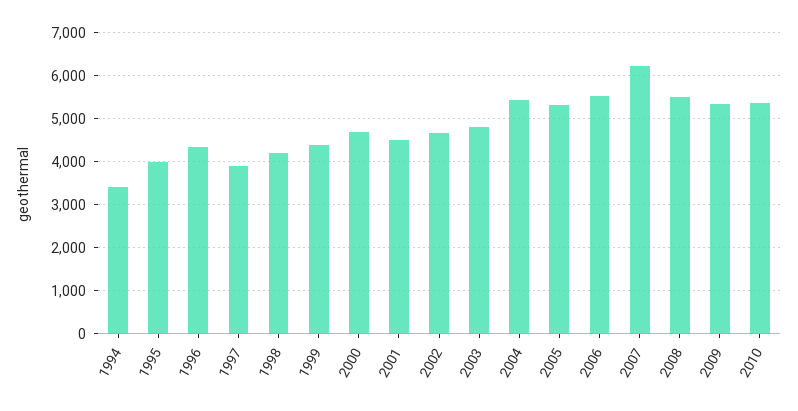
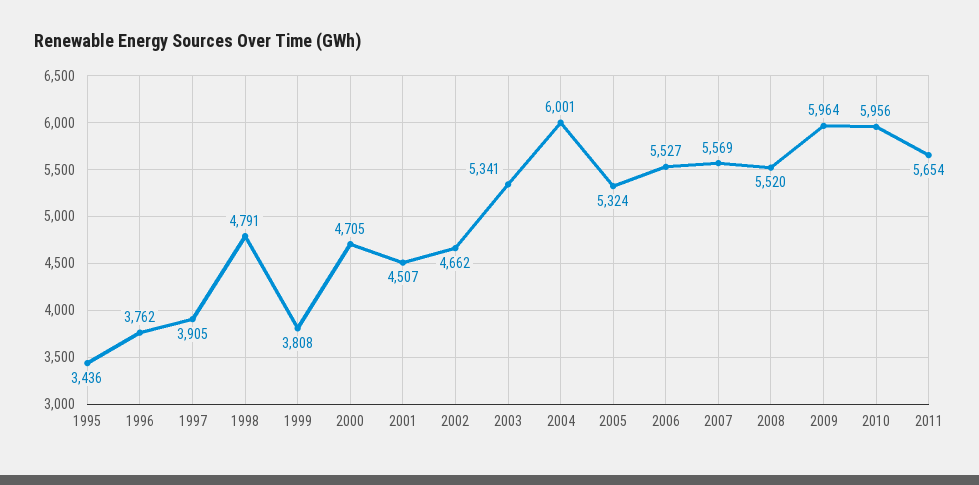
1994: 3400 -> none
1995: 4000 -> 3436
1996: 4400 -> 3762
1998: 4200 -> 4791
1999: 4400 -> 3808
2003: 4800 -> 5341
2004: 5400 -> 6001
2007: 6200 -> 5569
2009: 5400 -> 5964
2010: 5400 -> 5956
2011: none -> 5654

